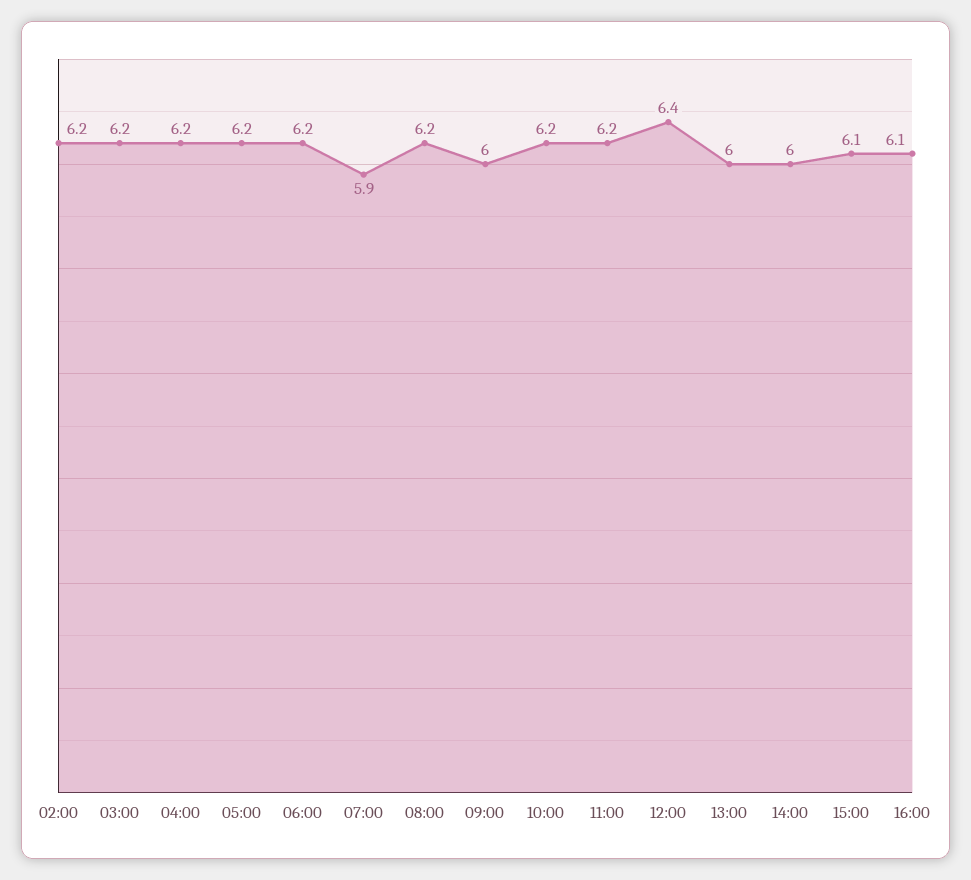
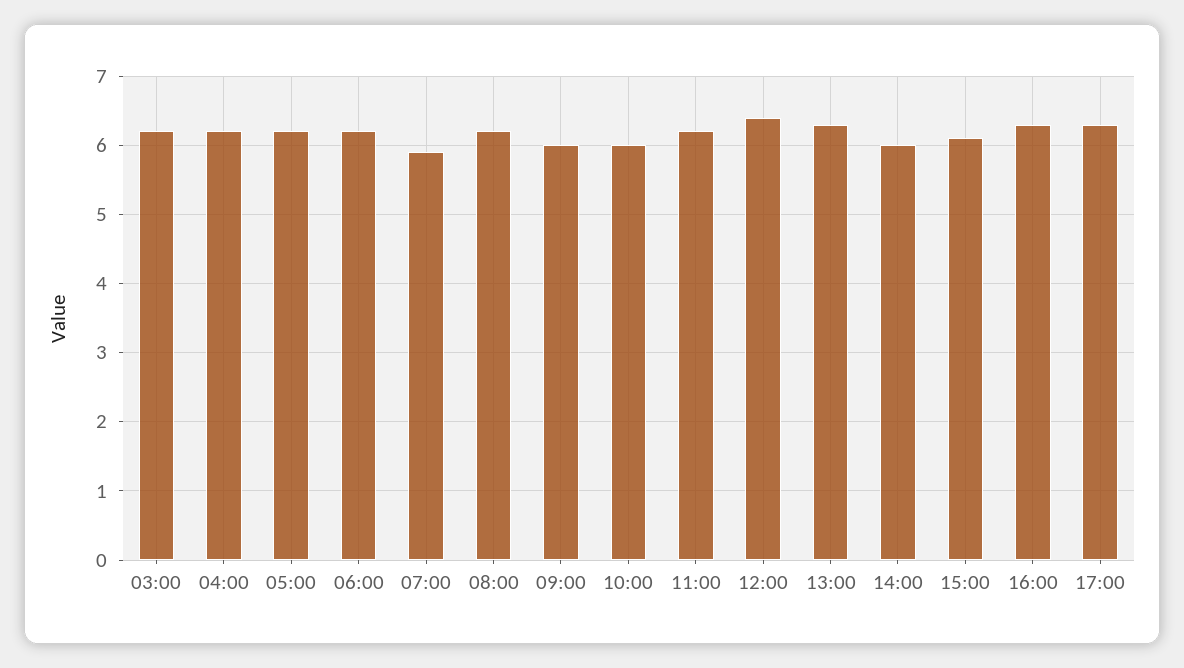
02:00: 6.2 -> none
10:00: 6.2 -> 6
13:00: 6 -> 6.3
16:00: 6.1 -> 6.3
17:00: none -> 6.3

